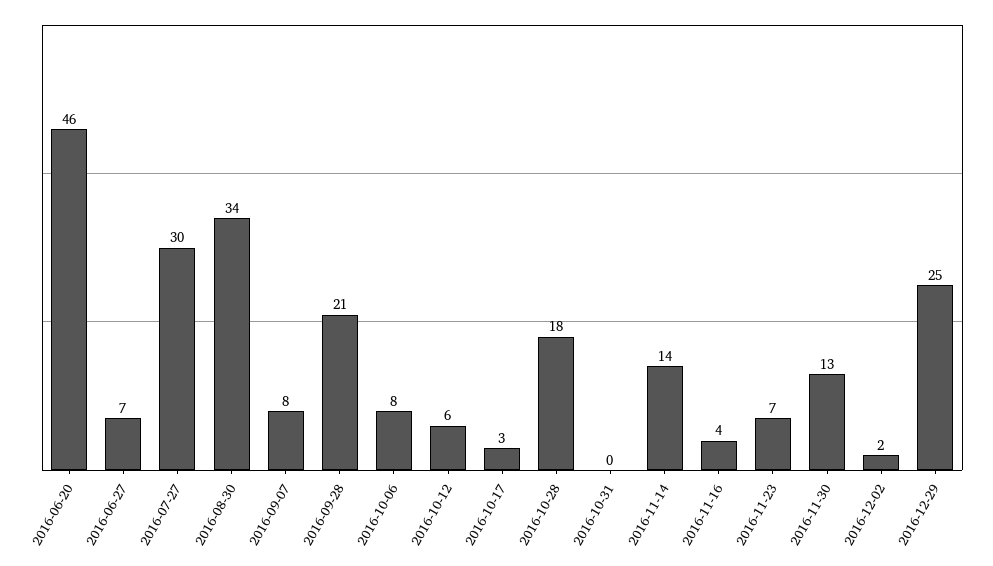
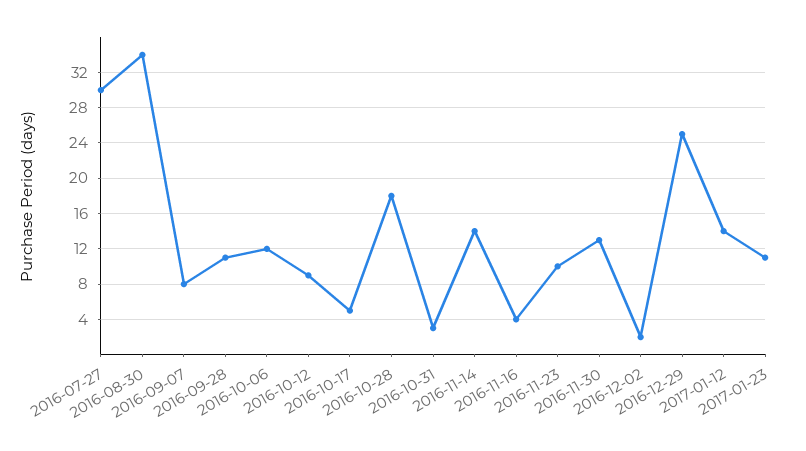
2016-06-20: 46 -> none
2016-06-27: 7 -> none
2016-09-28: 21 -> 11
2016-10-06: 8 -> 12
2016-10-12: 6 -> 9
2016-10-17: 3 -> 5
2016-10-31: 0 -> 3
2016-11-23: 7 -> 10
2017-01-12: none -> 14
2017-01-23: none -> 11

